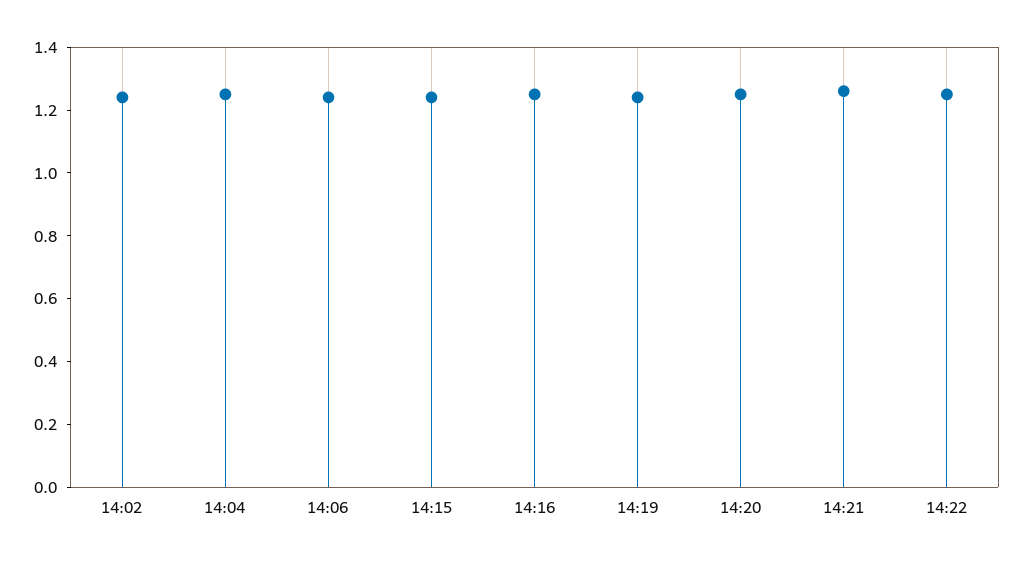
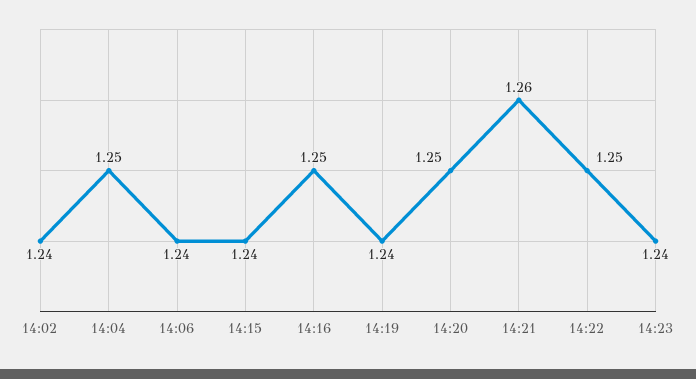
14:23: none -> 1.24

